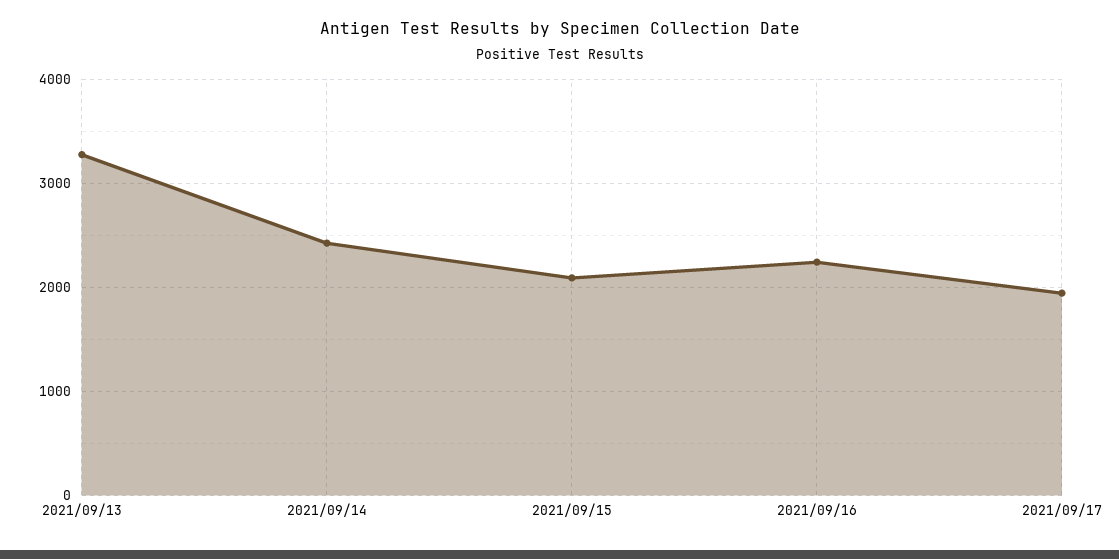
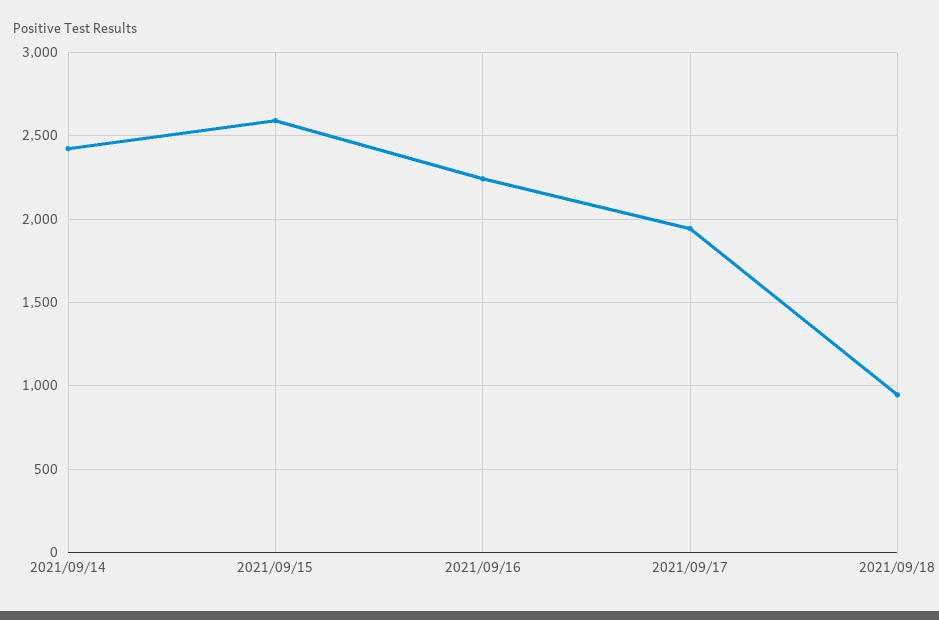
2021/09/13: 3300 -> none
2021/09/15: 2100 -> 2600
2021/09/18: none -> 950

